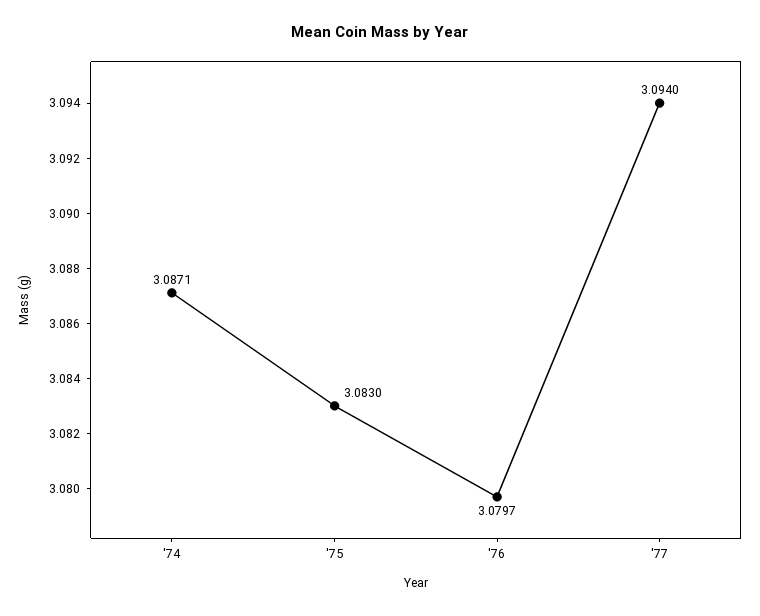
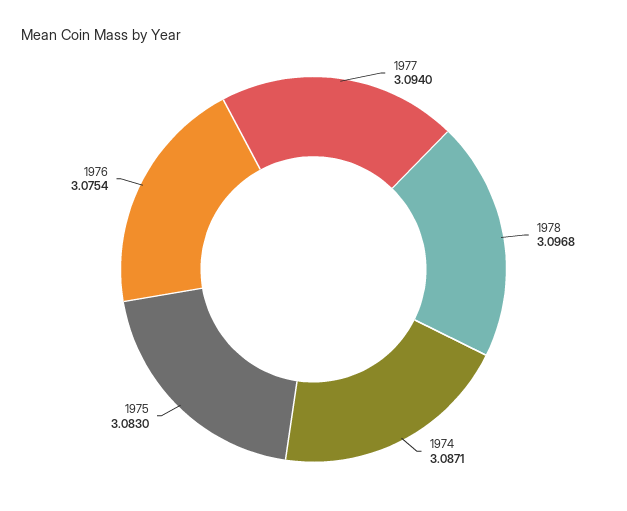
'76: 3.0797 -> 3.0754
1978: none -> 3.0968

